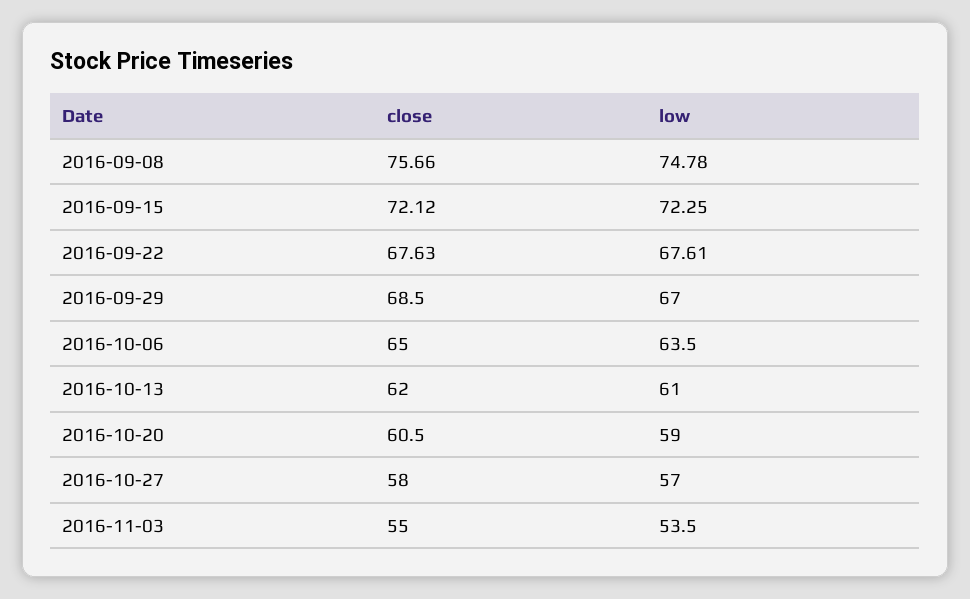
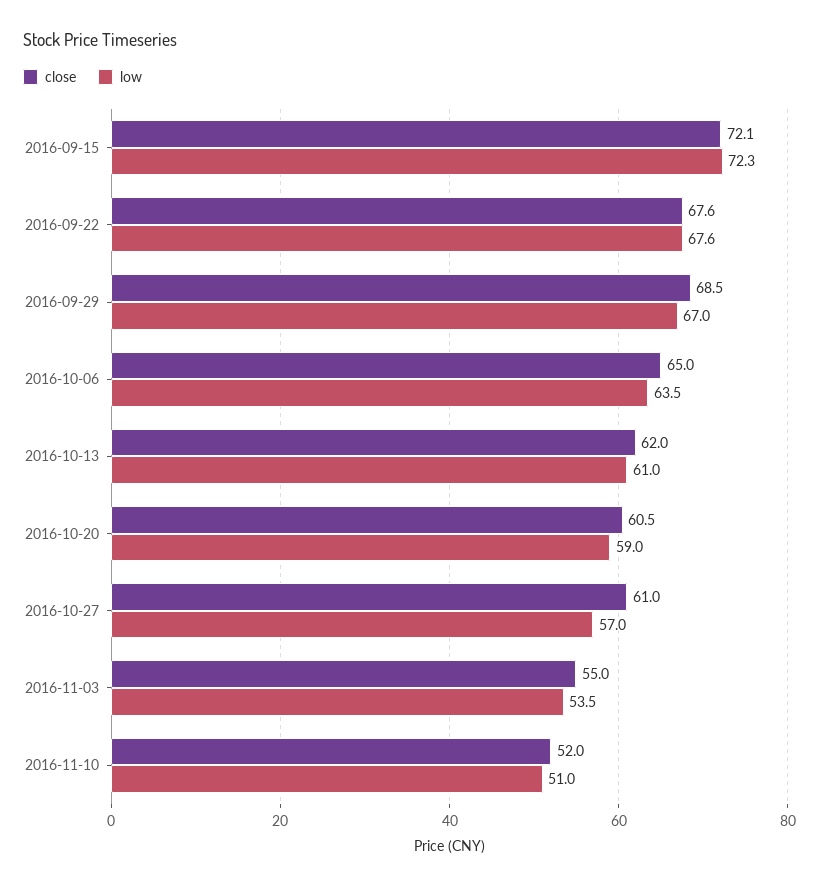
close, 2016-09-08: 75.66 -> none
low, 2016-09-08: 74.78 -> none
close, 2016-10-27: 58 -> 61
close, 2016-11-10: none -> 52
low, 2016-11-10: none -> 51

